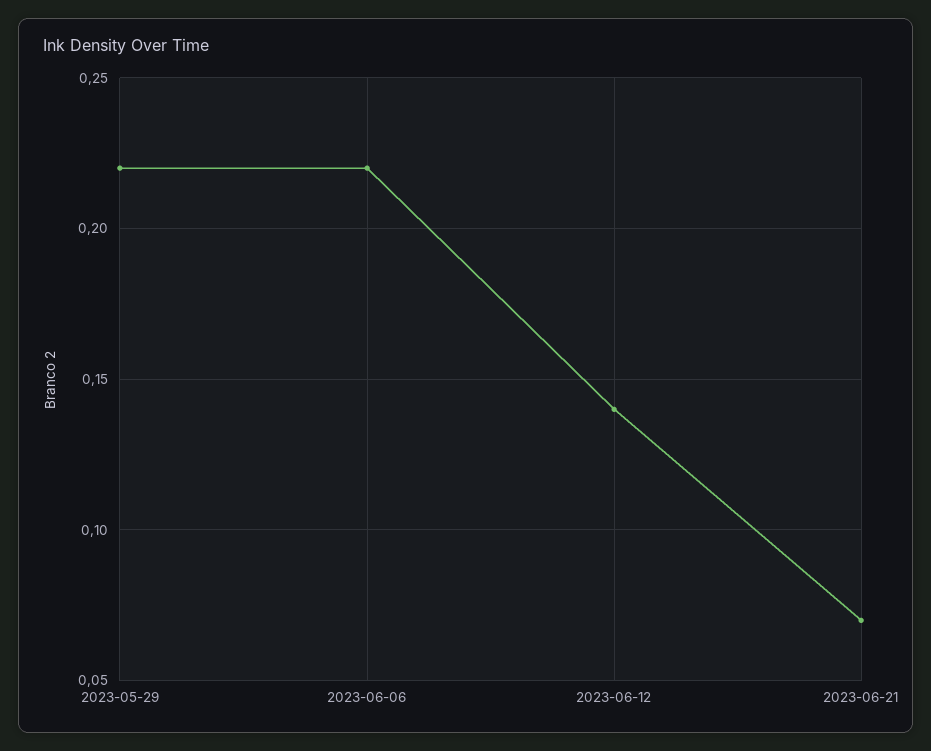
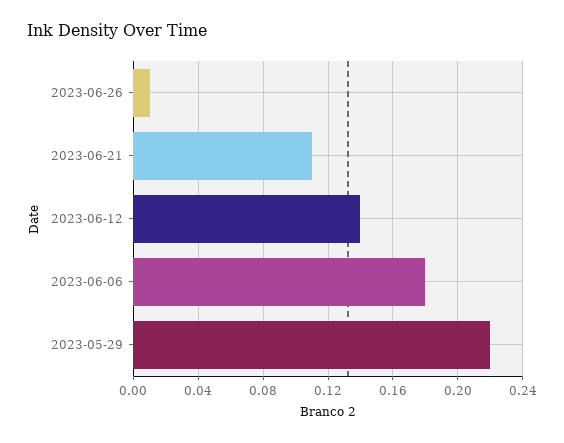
2023-06-06: 0.22 -> 0.18
2023-06-21: 0.07 -> 0.11
2023-06-26: none -> 0.01

